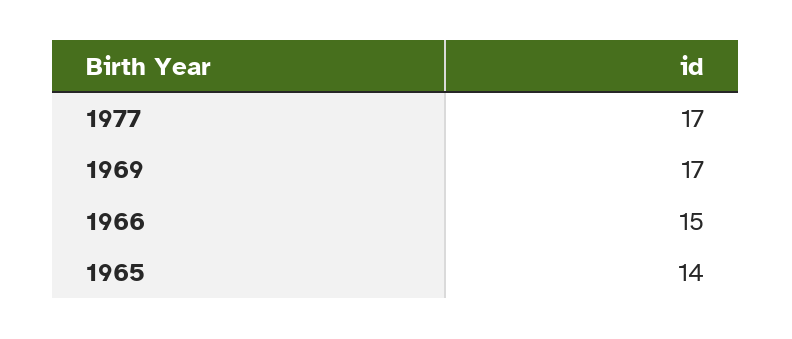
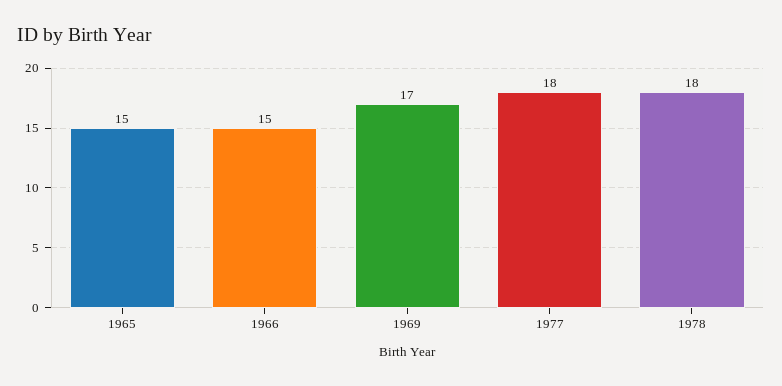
1977: 17 -> 18
1965: 14 -> 15
1978: none -> 18

